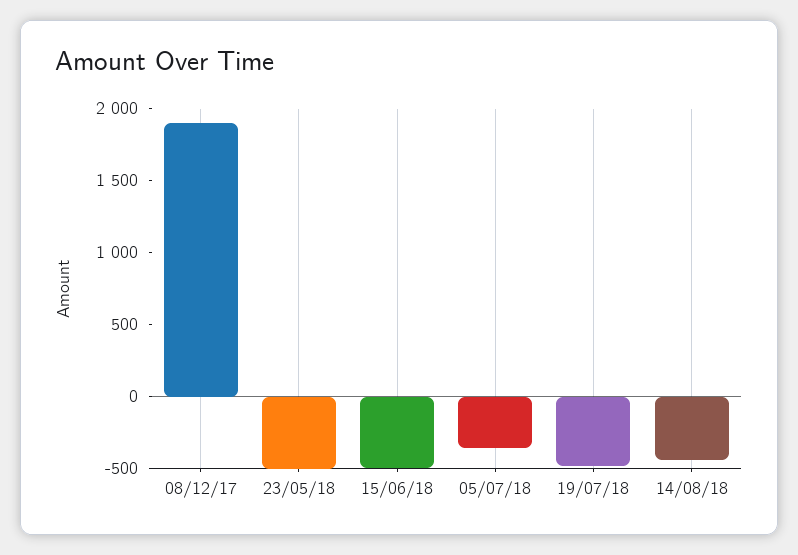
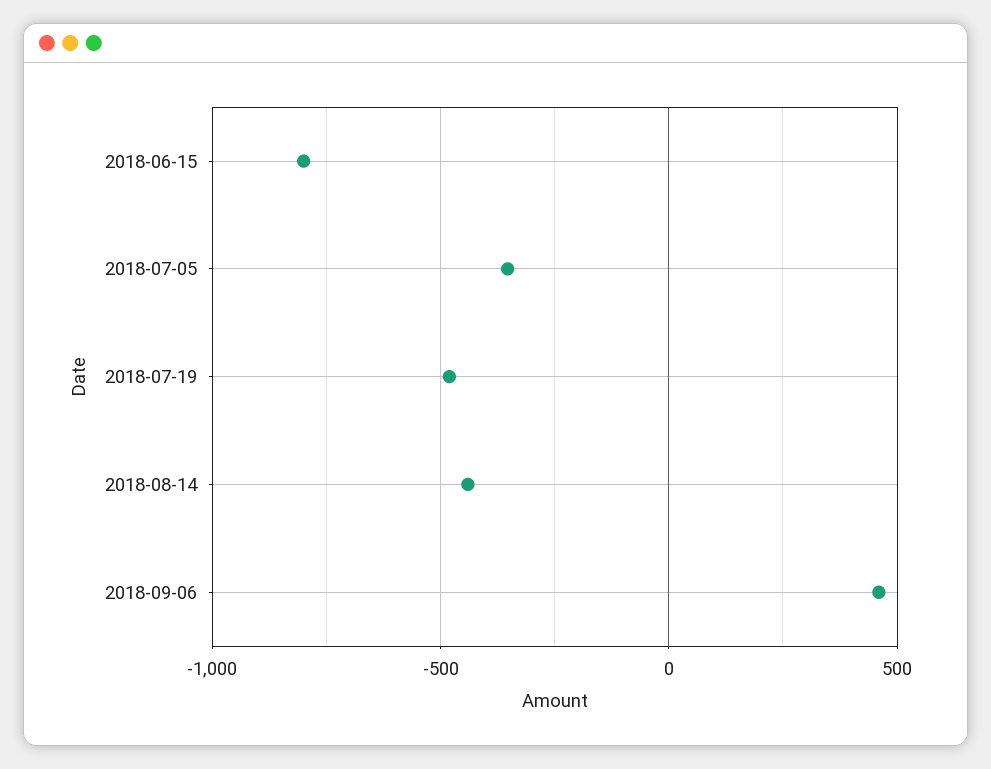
08/12/17: 1900 -> none
23/05/18: -500 -> none
15/06/18: -500 -> -800
2018-09-06: none -> 450

